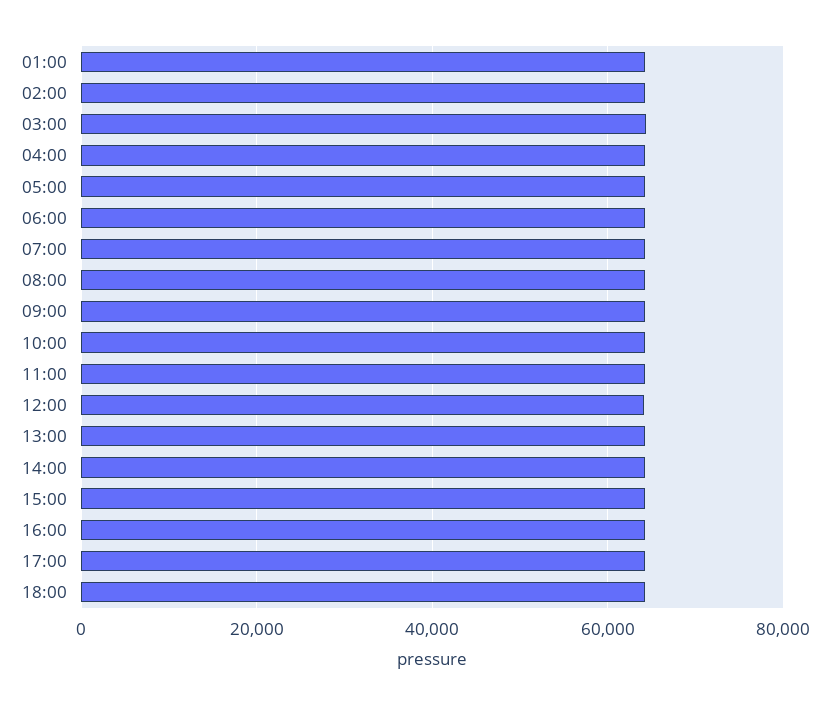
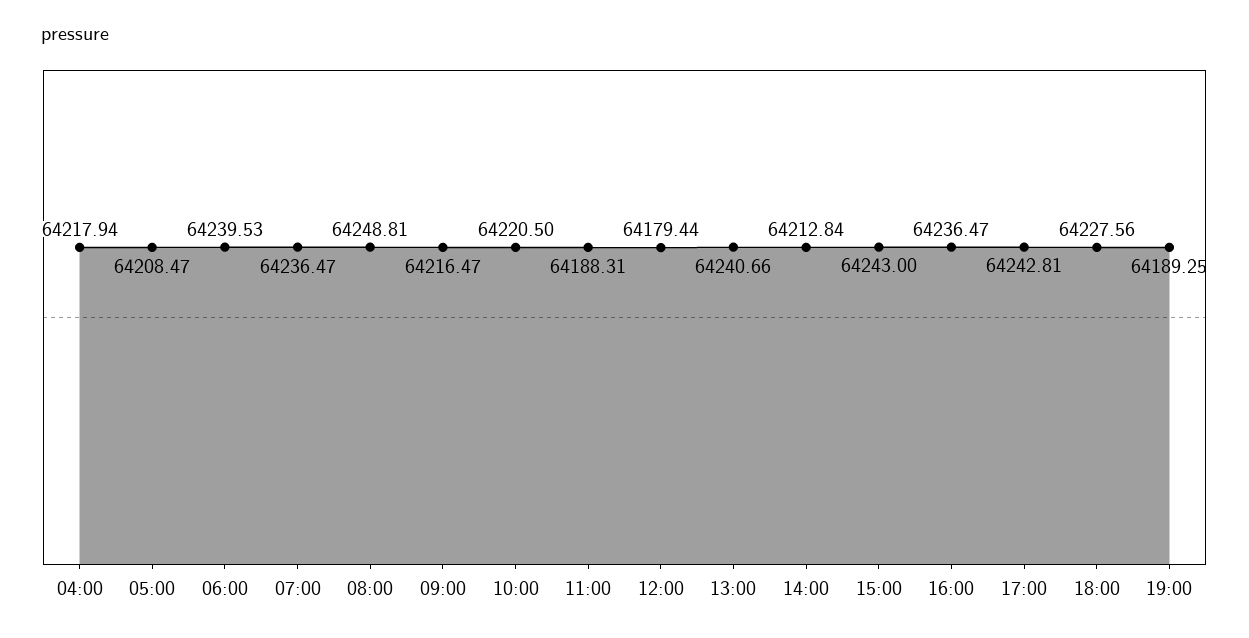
01:00: 64000 -> none
02:00: 64000 -> none
03:00: 64000 -> none
19:00: none -> 64189.25

